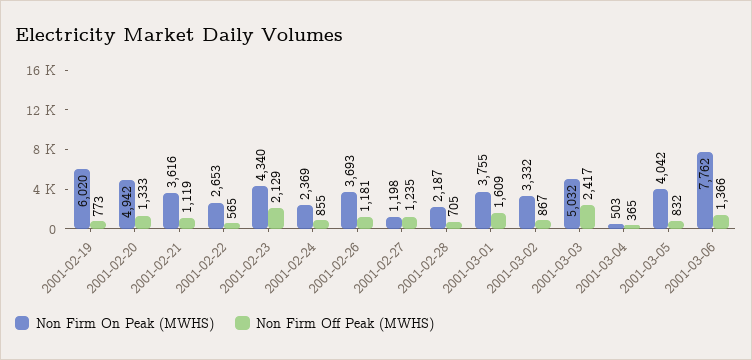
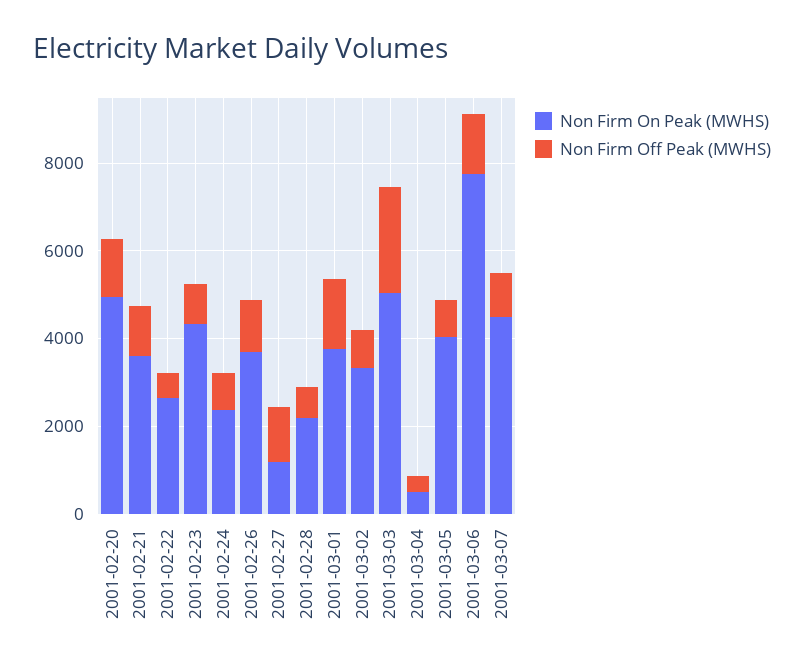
Non Firm On Peak (MWHS), 2001-02-19: 6020 -> none
Non Firm Off Peak (MWHS), 2001-02-19: 773 -> none
Non Firm Off Peak (MWHS), 2001-02-23: 2129 -> 1000
Non Firm On Peak (MWHS), 2001-03-07: none -> 4500
Non Firm Off Peak (MWHS), 2001-03-07: none -> 1000

